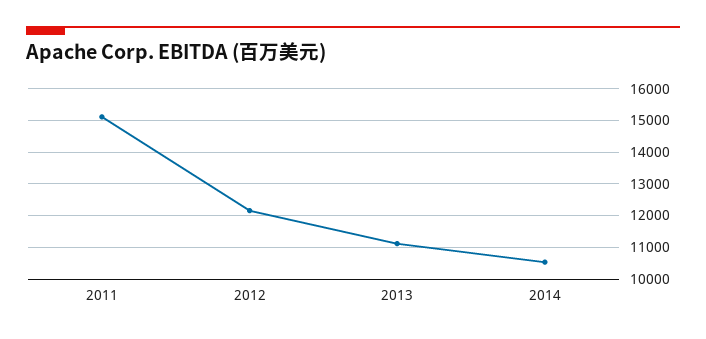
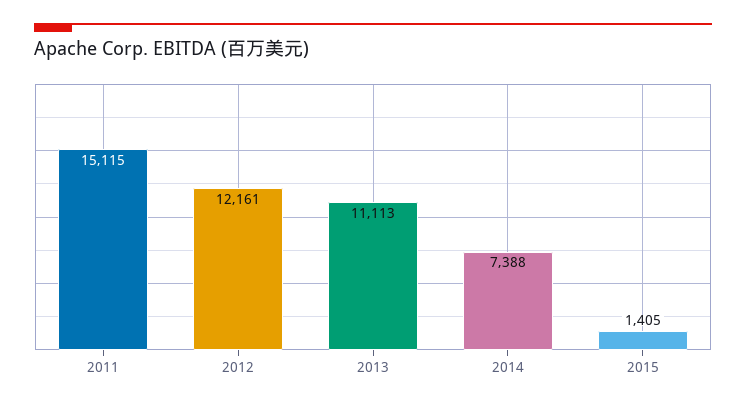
2014: 10600 -> 7388
2015: none -> 1405

